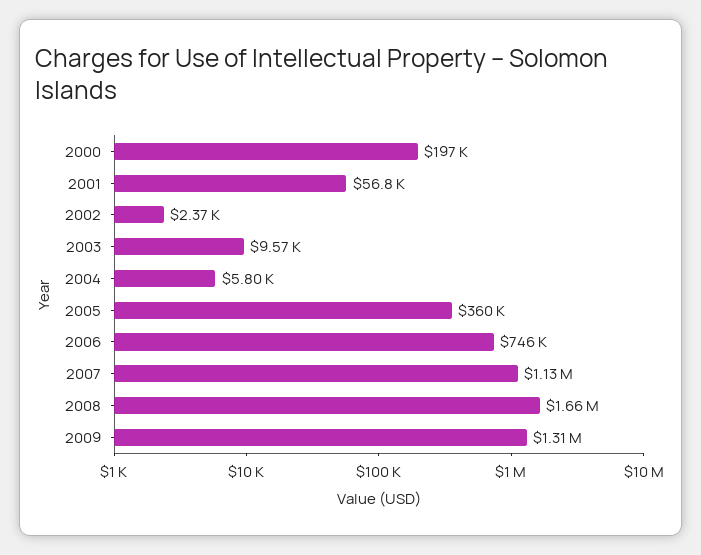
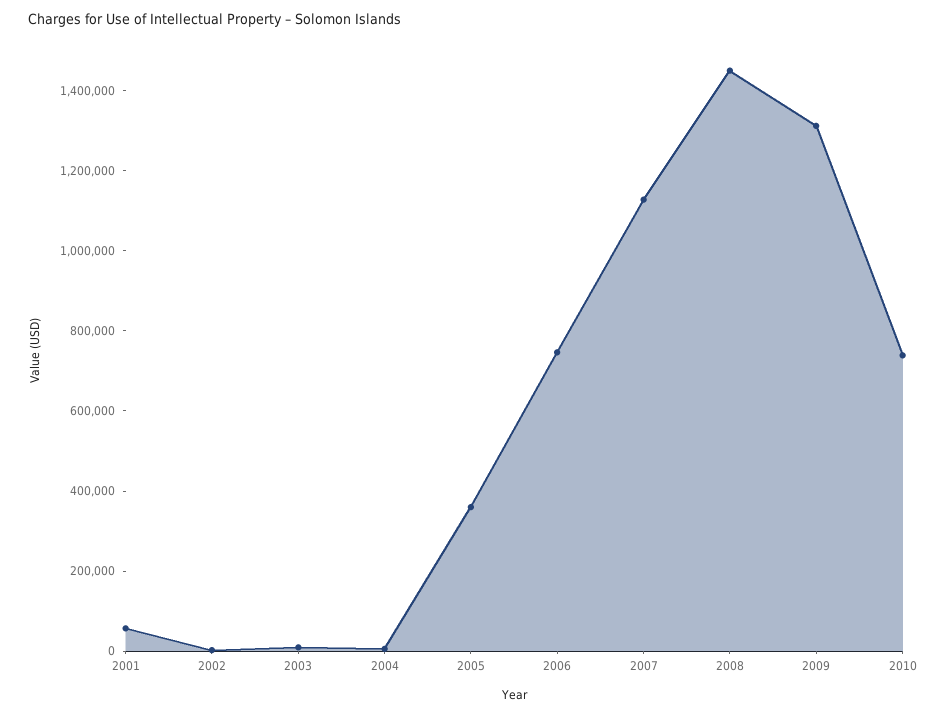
2000: 197000 -> none
2008: 1660000 -> 1450000
2010: none -> 750000

